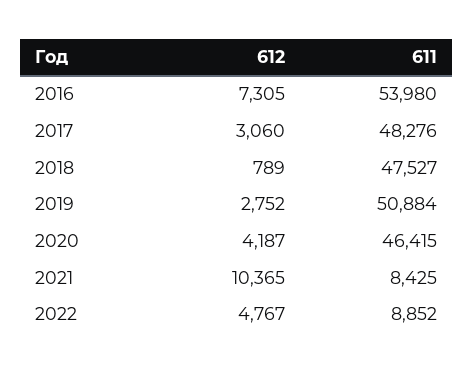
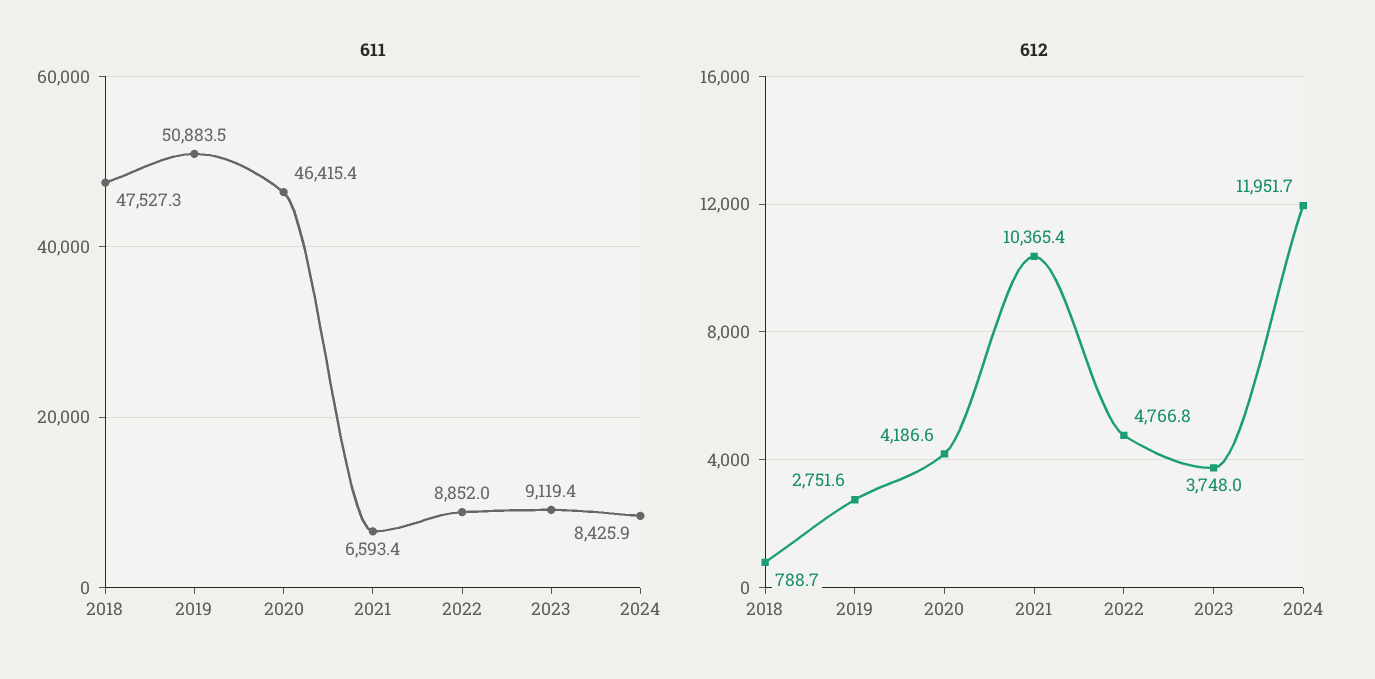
612, 2016: 7305 -> none
611, 2016: 53980 -> none
612, 2017: 3060 -> none
611, 2017: 48276 -> none
611, 2021: 8425 -> 6593.4
611, 2023: none -> 9119.4
611, 2024: none -> 8425.9
612, 2023: none -> 3748
612, 2024: none -> 11951.7

